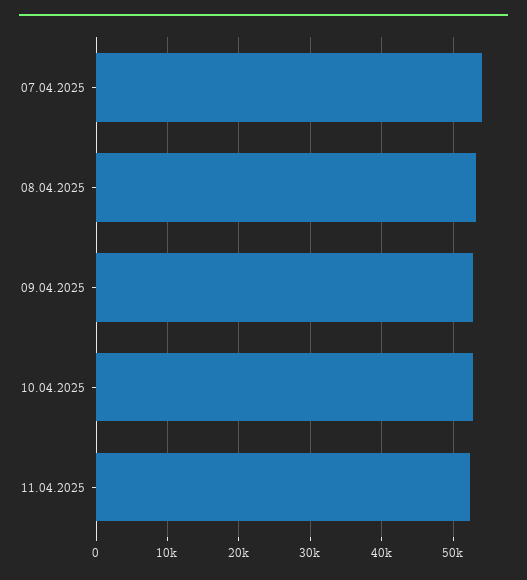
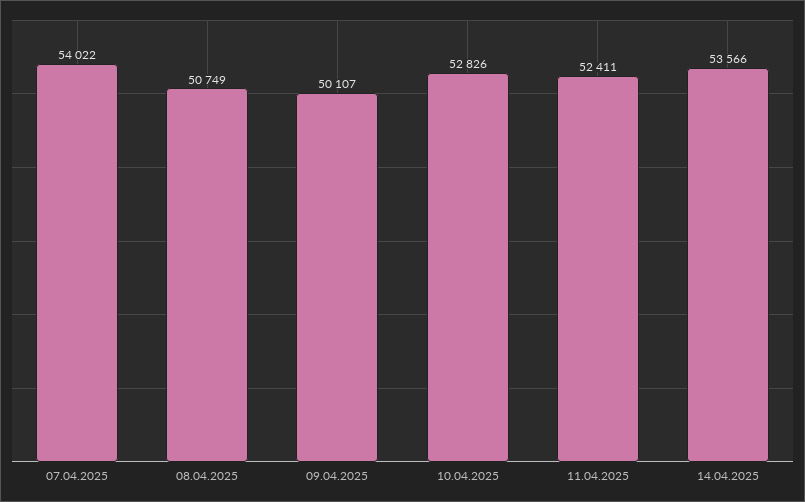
08.04.2025: 53000 -> 50749
09.04.2025: 53000 -> 50107
14.04.2025: none -> 53566

